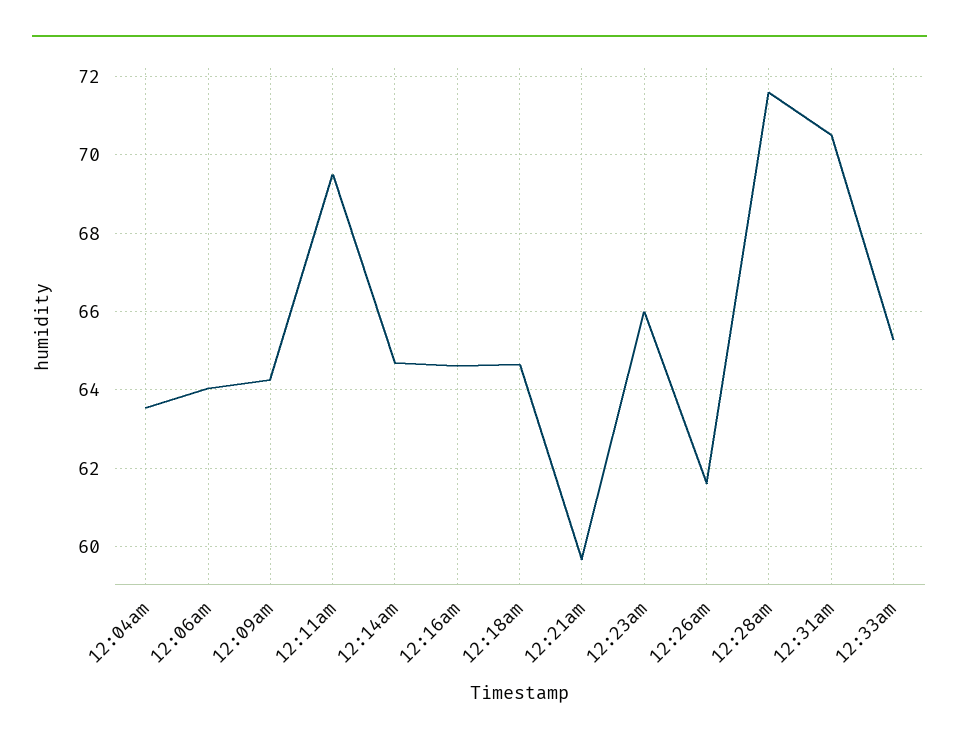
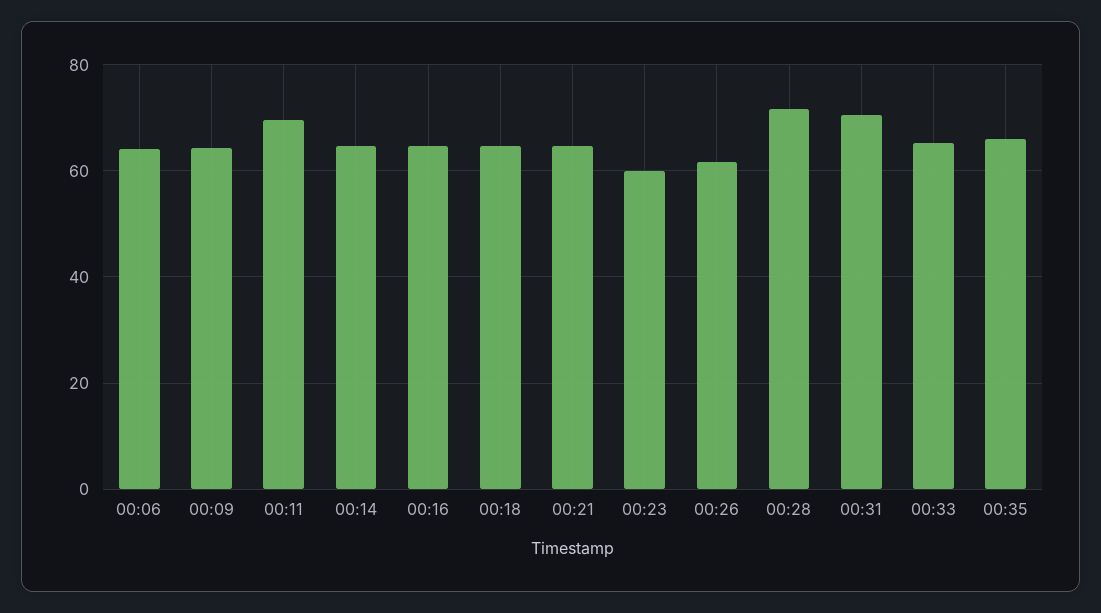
12:04am: 63.6 -> none
12:21am: 59.6 -> 64
12:23am: 66 -> 60
00:35: none -> 66

